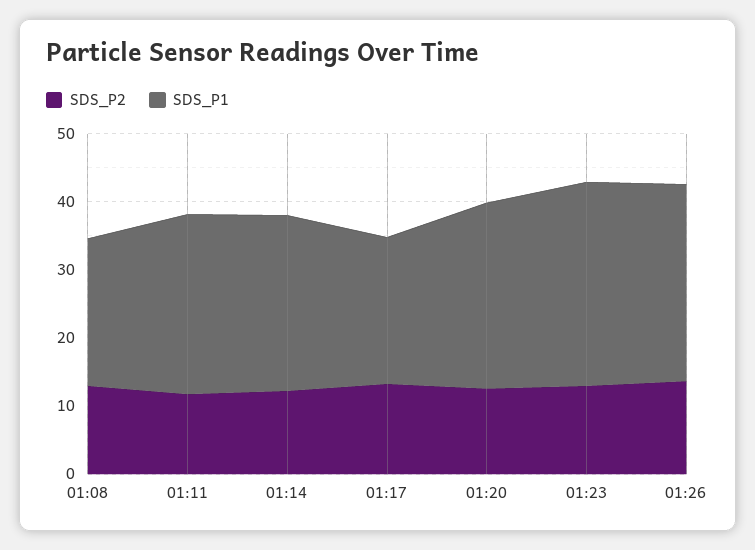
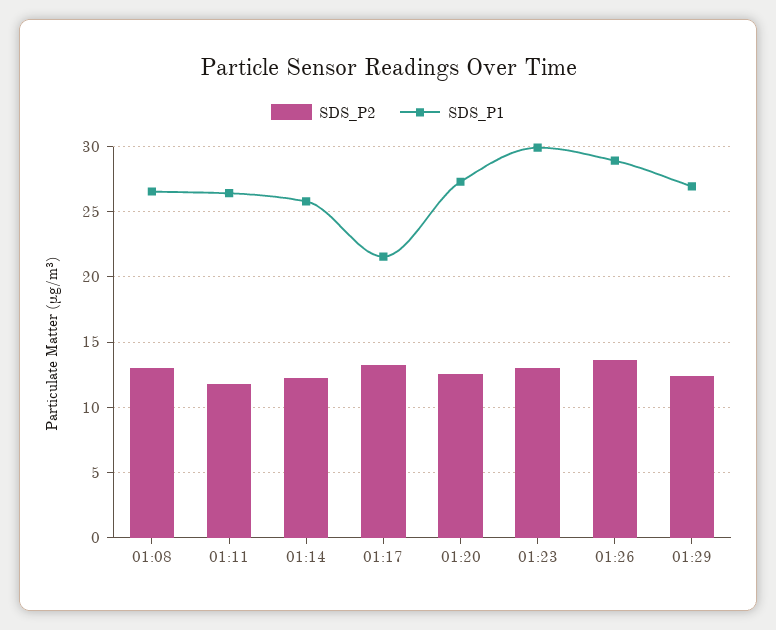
SDS_P1, 01:08: 22 -> 26.5
SDS_P2, 01:29: none -> 12.5
SDS_P1, 01:29: none -> 27

